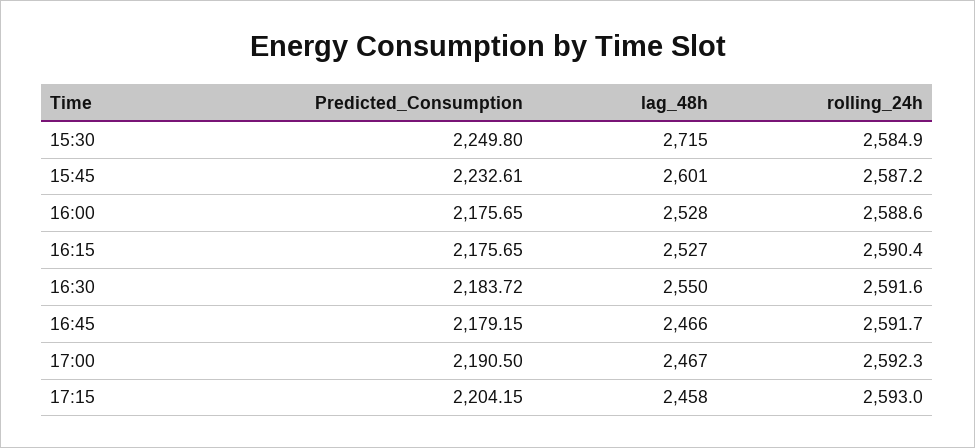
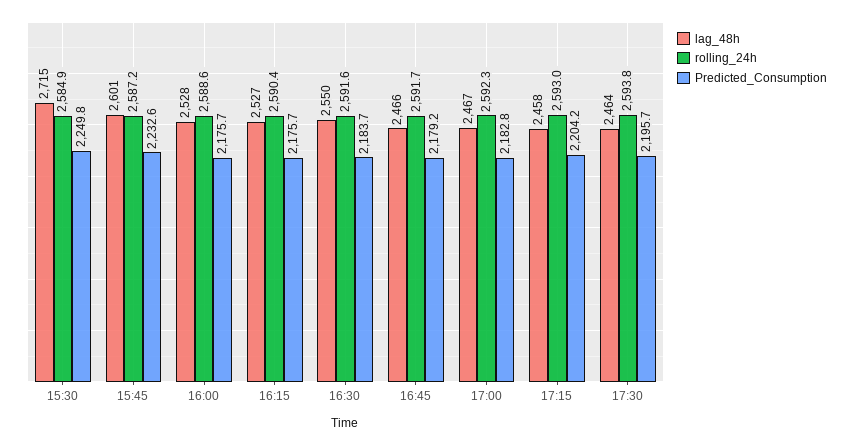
Predicted_Consumption, 17:00: 2190.5 -> 2182.8
lag_48h, 17:30: none -> 2464
rolling_24h, 17:30: none -> 2593.8
Predicted_Consumption, 17:30: none -> 2195.7

